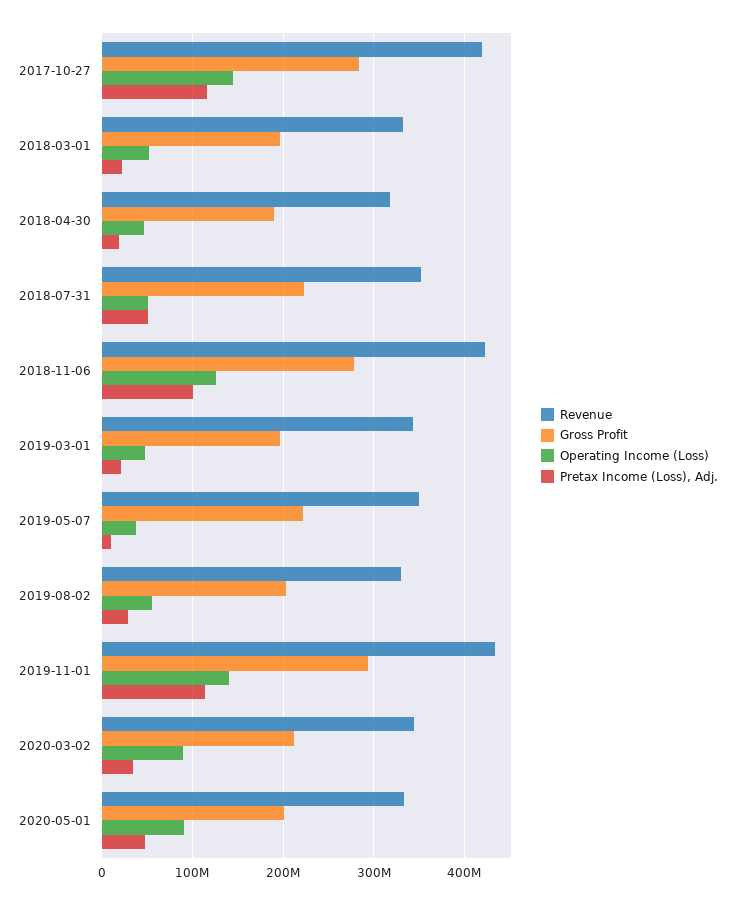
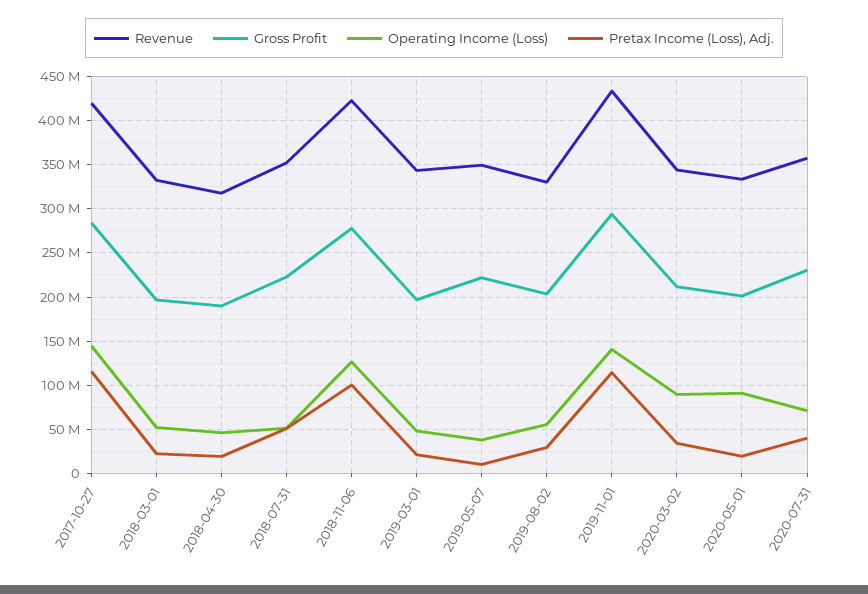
Pretax Income (Loss), Adj., 2020-05-01: 50000000 -> 20000000
Revenue, 2020-07-31: none -> 360000000
Gross Profit, 2020-07-31: none -> 230000000
Operating Income (Loss), 2020-07-31: none -> 70000000
Pretax Income (Loss), Adj., 2020-07-31: none -> 40000000

